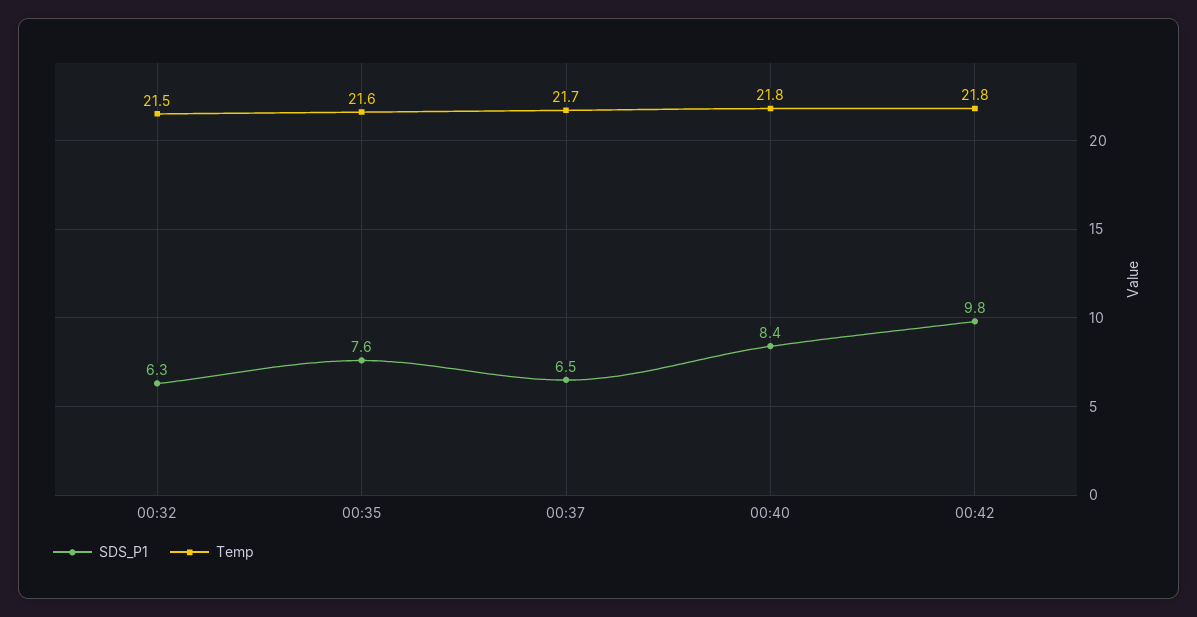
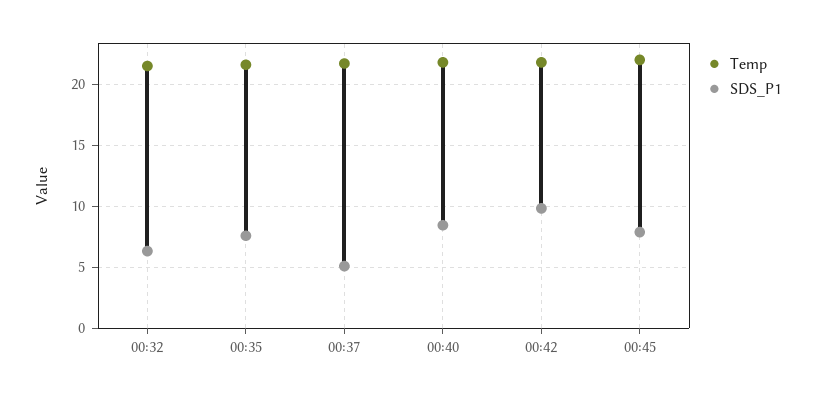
SDS_P1, 00:37: 6.5 -> 5
Temp, 00:45: none -> 22
SDS_P1, 00:45: none -> 8

